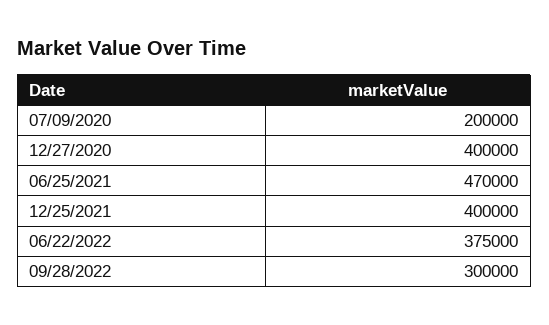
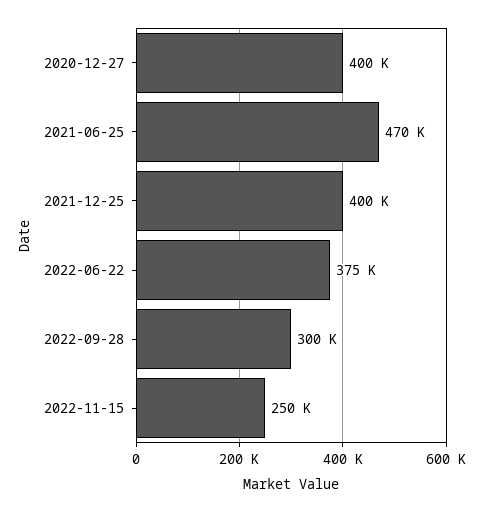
07/09/2020: 200000 -> none
2022-11-15: none -> 250000

